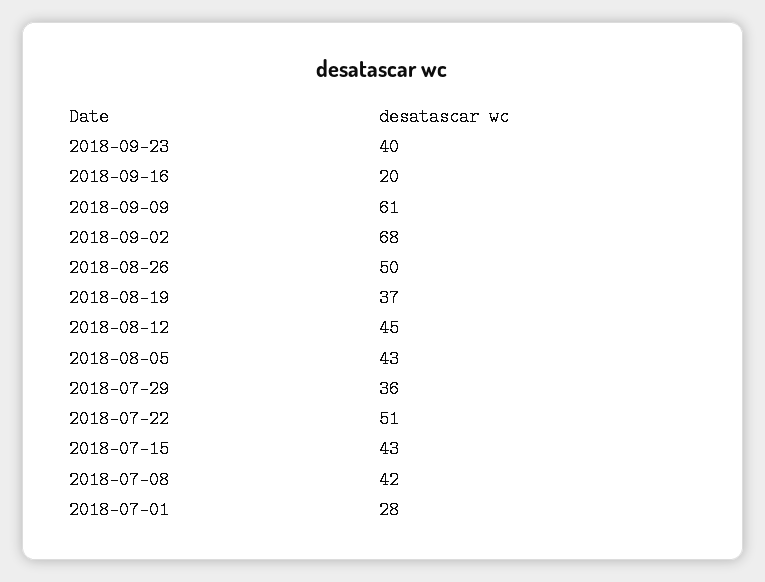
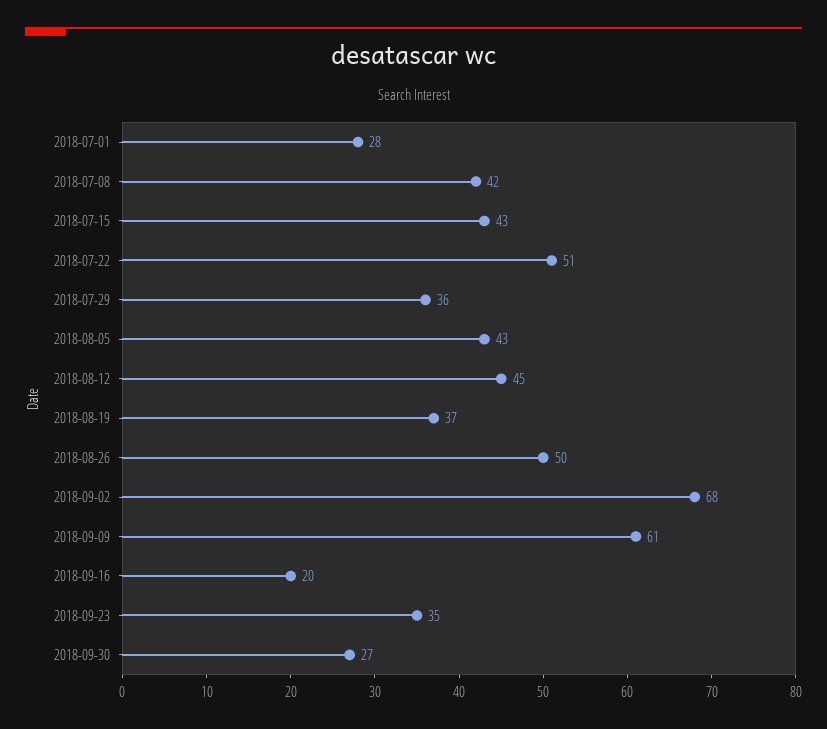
2018-09-23: 40 -> 35
2018-09-30: none -> 27

